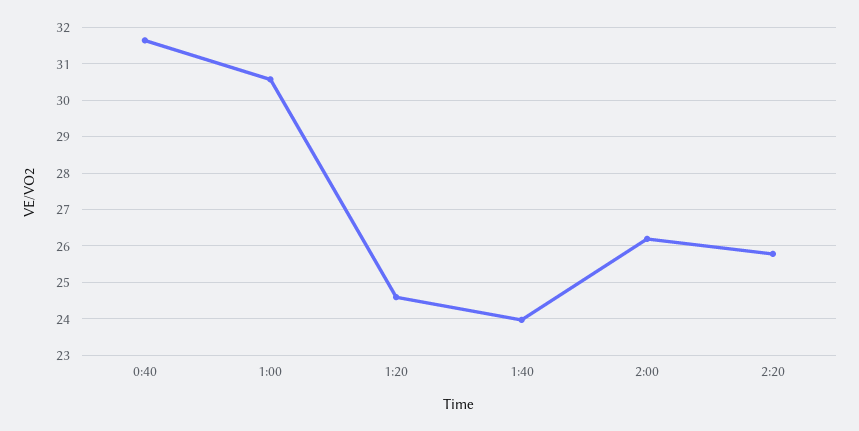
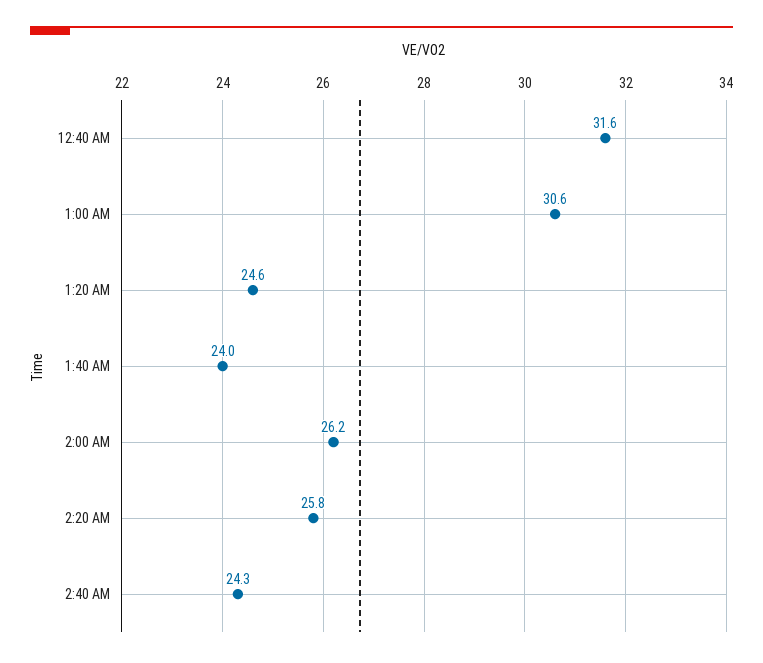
2:40 AM: none -> 24.3

